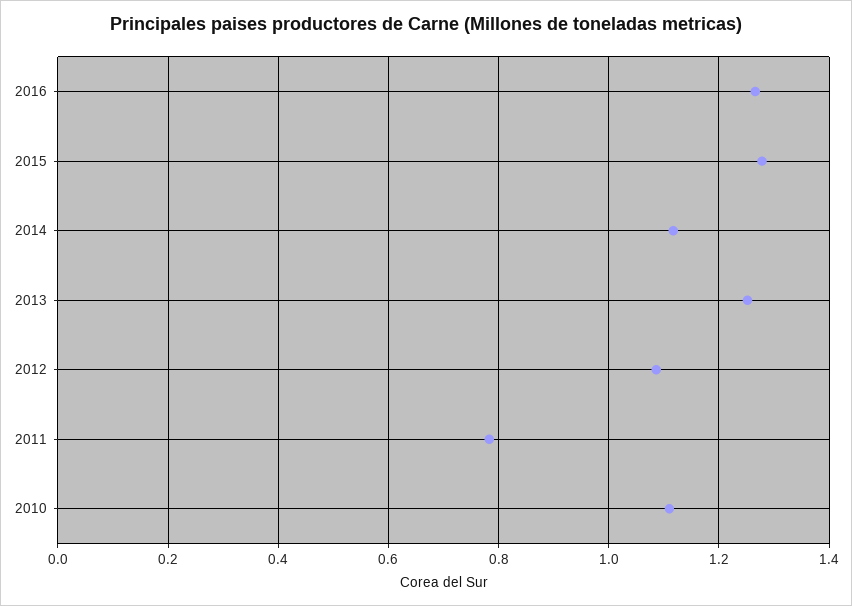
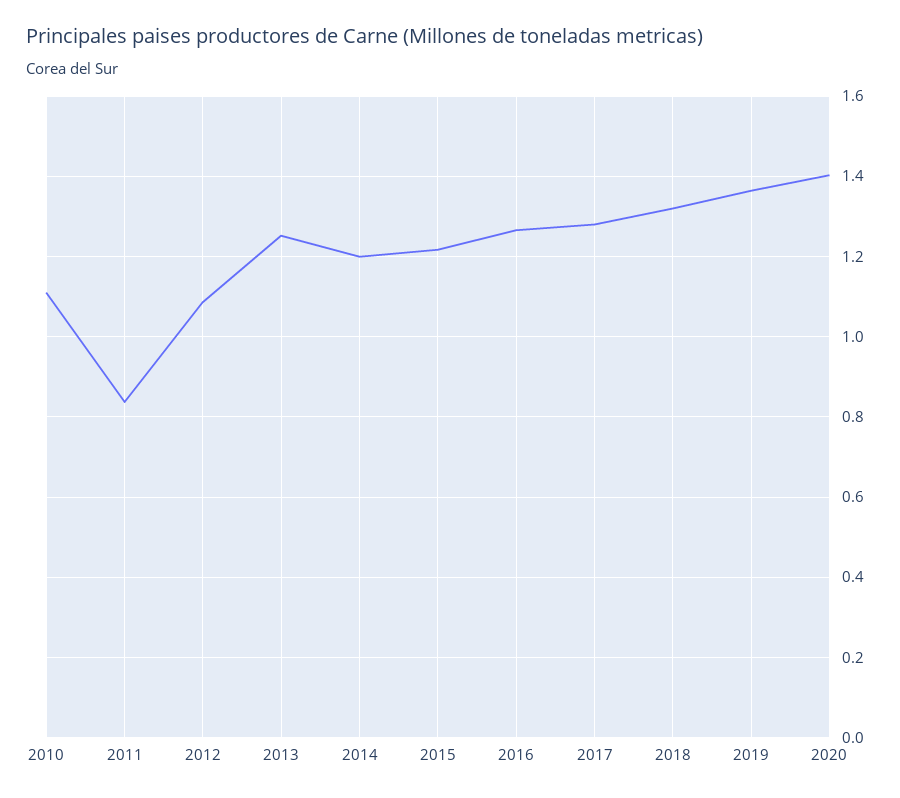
2015: 1.28 -> 1.22
2014: 1.12 -> 1.2
2011: 0.78 -> 0.84
2017: none -> 1.28
2018: none -> 1.32
2019: none -> 1.36
2020: none -> 1.4

